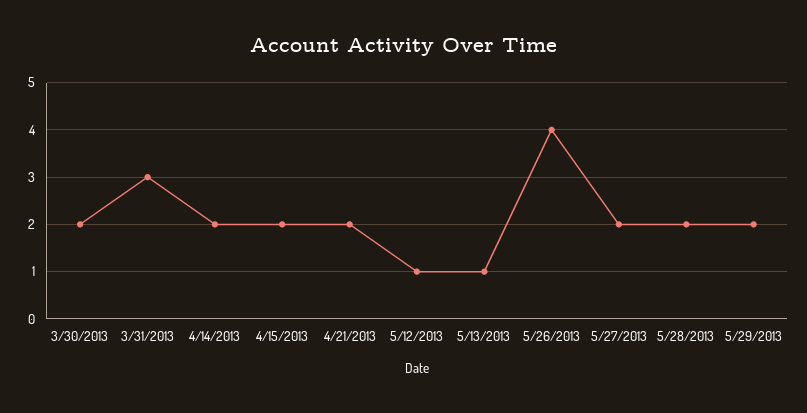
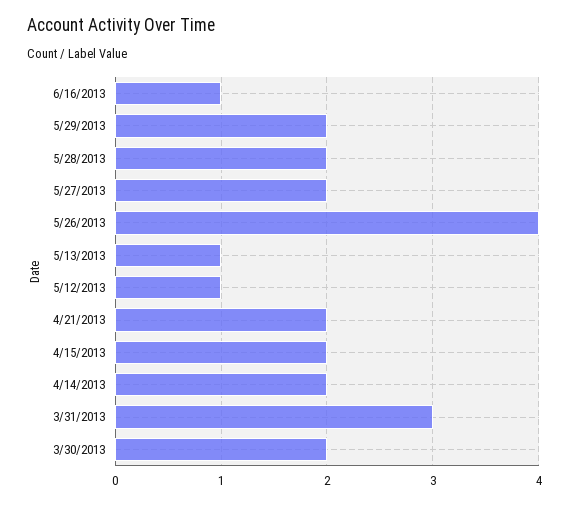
6/16/2013: none -> 1

